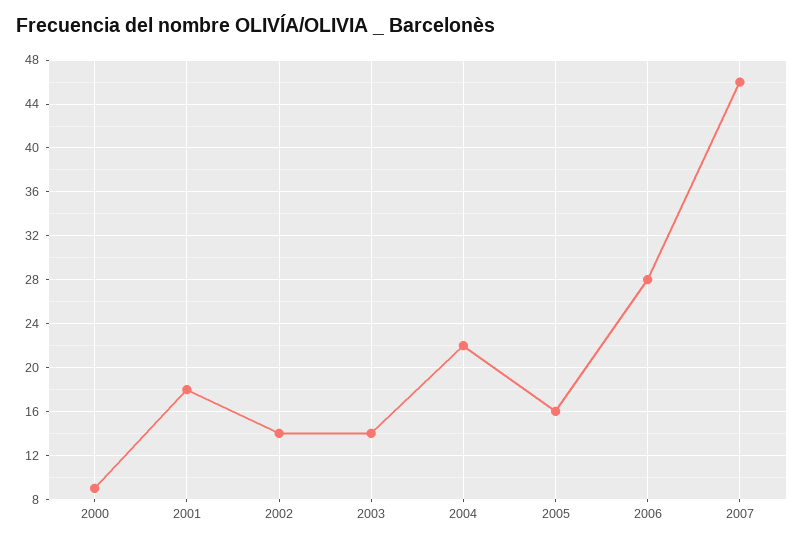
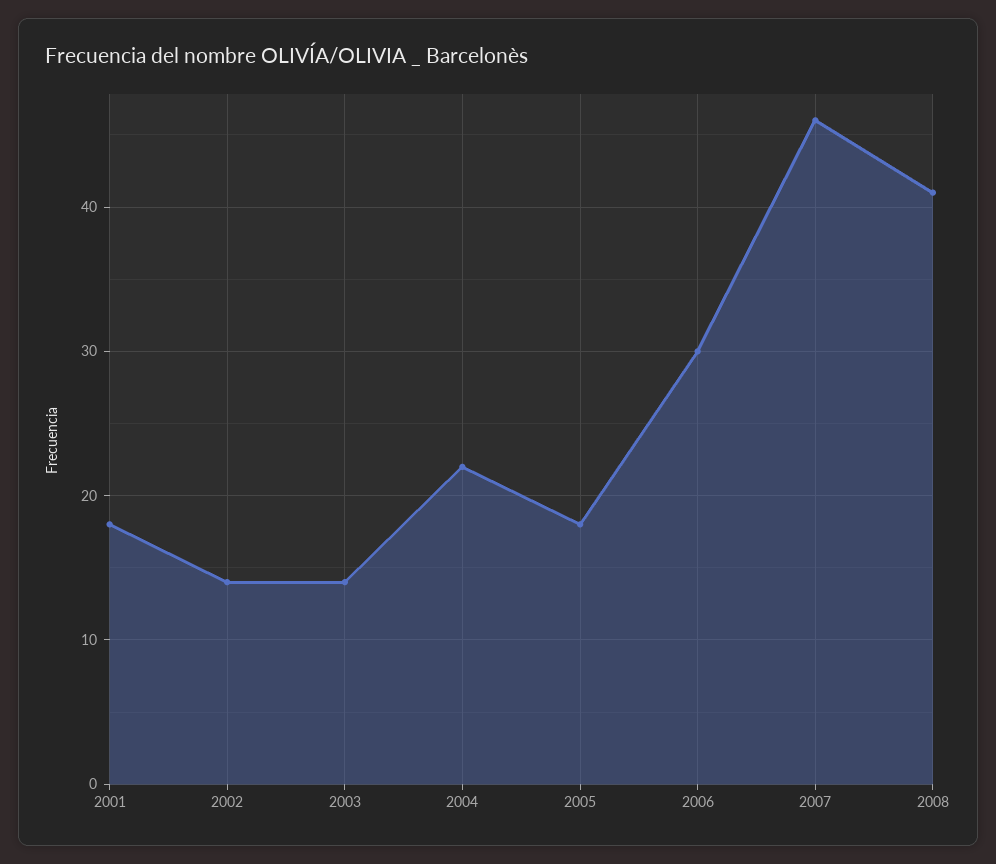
2000: 9 -> none
2005: 16 -> 18
2006: 28 -> 30
2008: none -> 41

